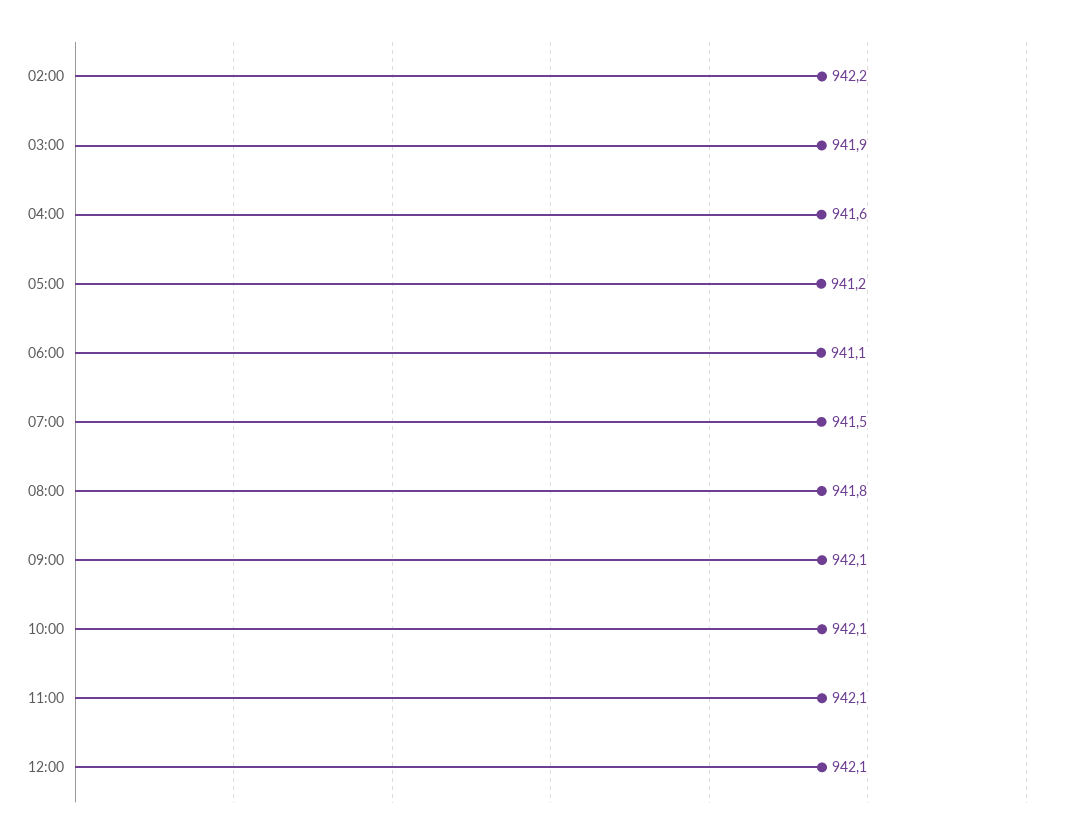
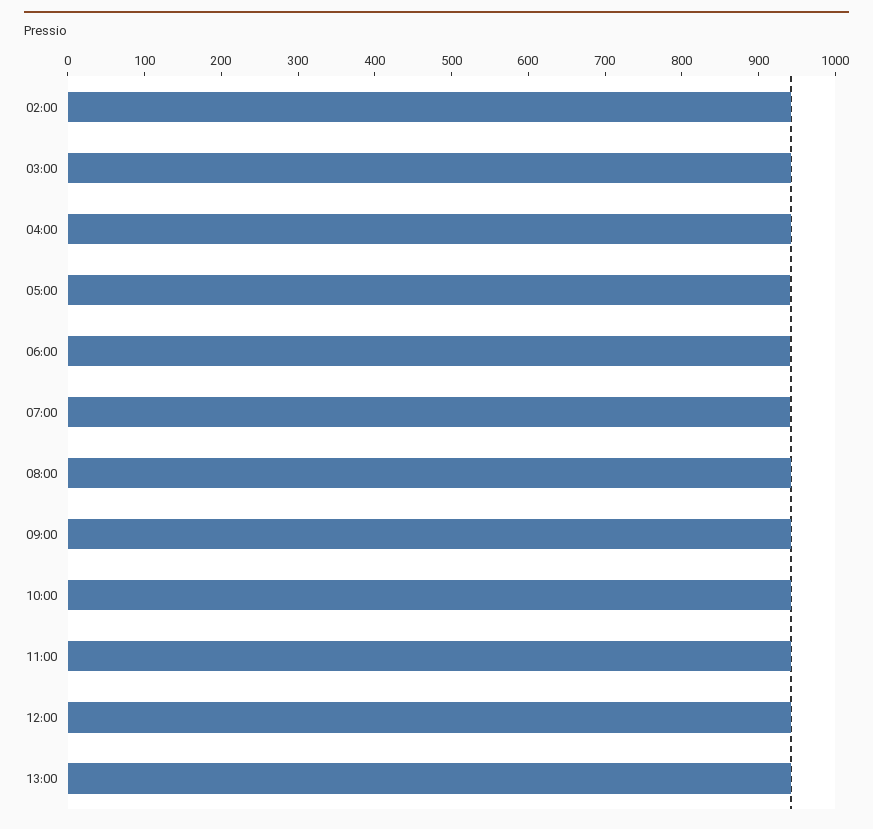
13:00: none -> 940

